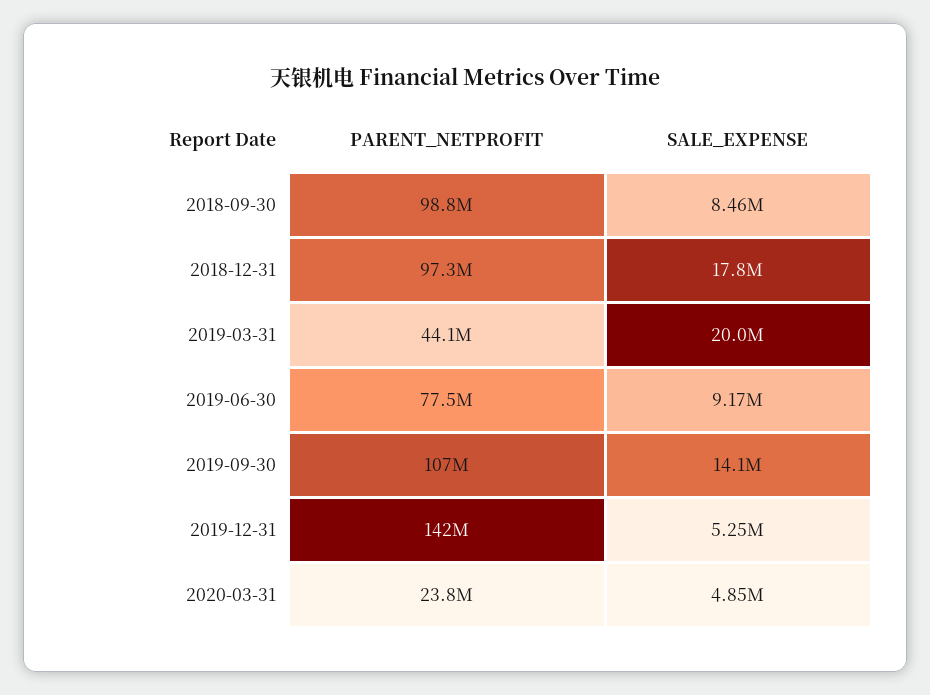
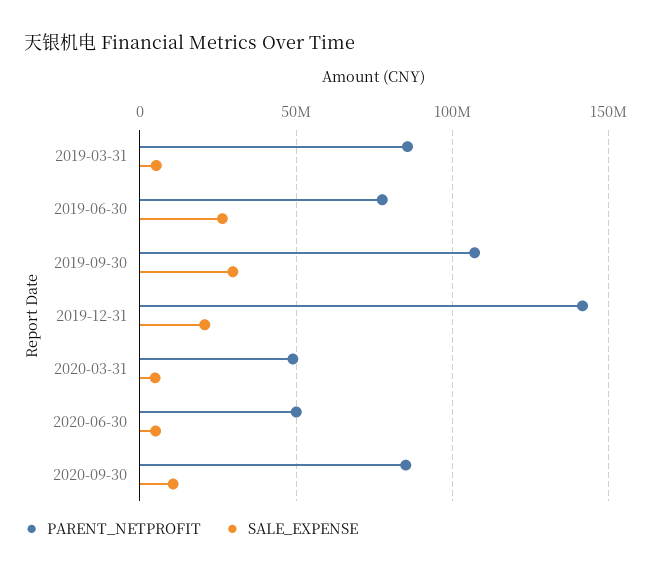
PARENT_NETPROFIT, 2018-09-30: 98800000 -> none
SALE_EXPENSE, 2018-09-30: 8460000 -> none
PARENT_NETPROFIT, 2018-12-31: 97300000 -> none
SALE_EXPENSE, 2018-12-31: 17800000 -> none
PARENT_NETPROFIT, 2019-03-31: 44100000 -> 85000000
SALE_EXPENSE, 2019-03-31: 20000000 -> 5000000
SALE_EXPENSE, 2019-06-30: 9170000 -> 25000000
SALE_EXPENSE, 2019-09-30: 14100000 -> 30000000
SALE_EXPENSE, 2019-12-31: 5250000 -> 20000000
PARENT_NETPROFIT, 2020-03-31: 23800000 -> 50000000
PARENT_NETPROFIT, 2020-06-30: none -> 50000000
SALE_EXPENSE, 2020-06-30: none -> 5000000
PARENT_NETPROFIT, 2020-09-30: none -> 85000000
SALE_EXPENSE, 2020-09-30: none -> 10000000

